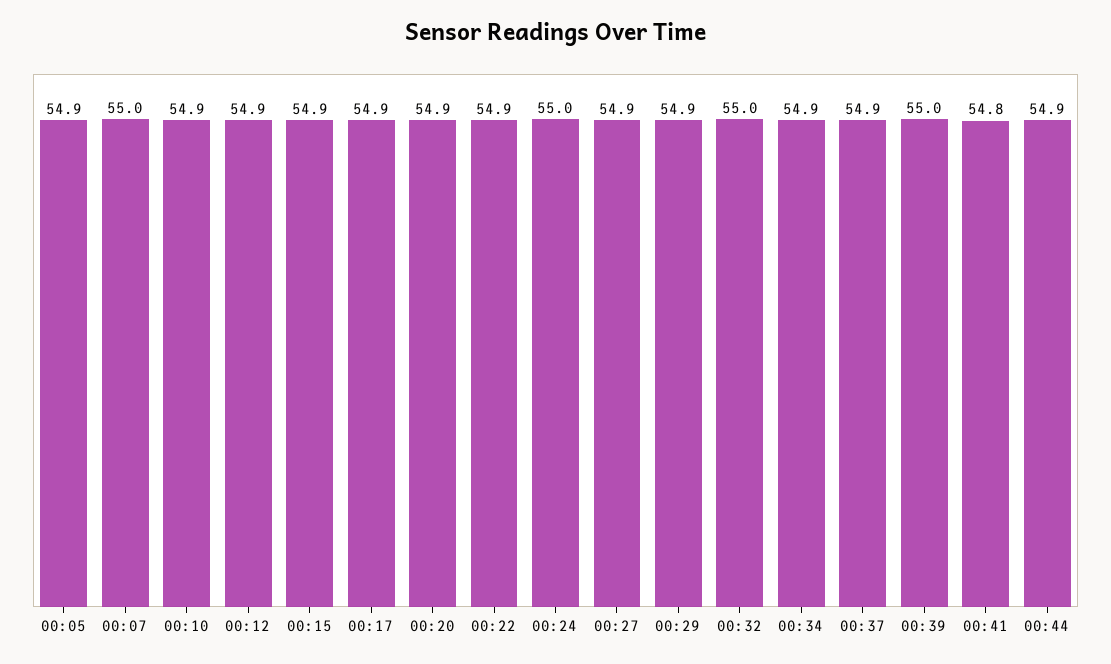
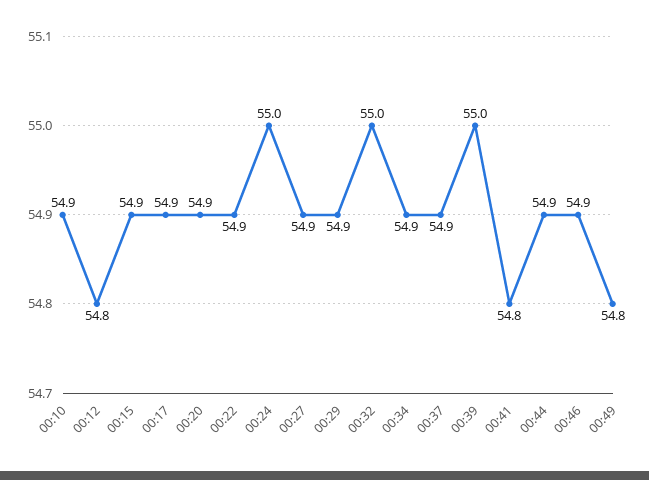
00:05: 54.9 -> none
00:07: 55 -> none
00:12: 54.9 -> 54.8
00:46: none -> 54.9
00:49: none -> 54.8

